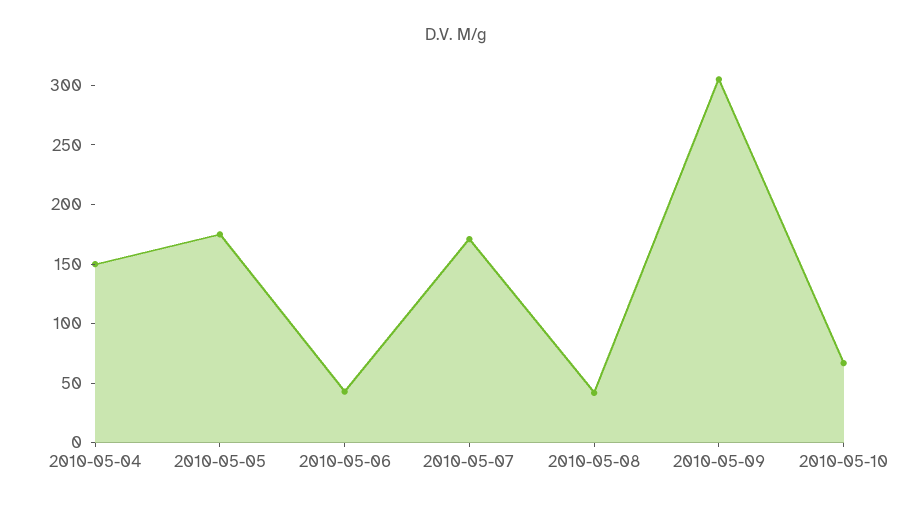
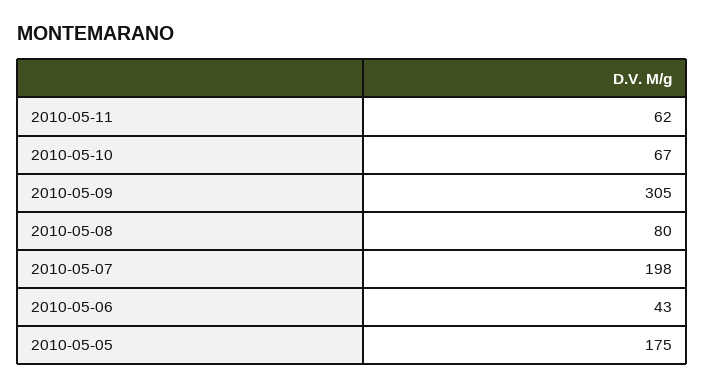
2010-05-04: 150 -> none
2010-05-07: 170 -> 198
2010-05-08: 40 -> 80
2010-05-11: none -> 62

